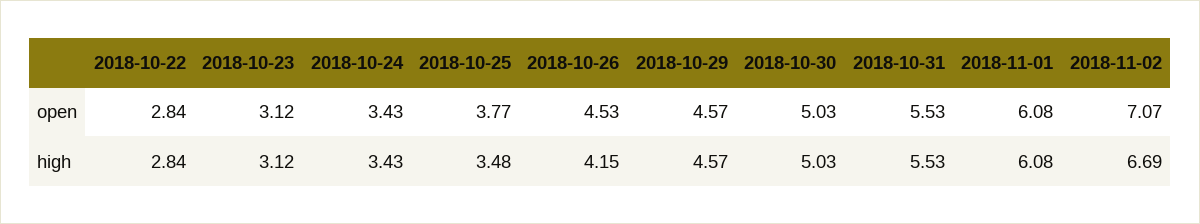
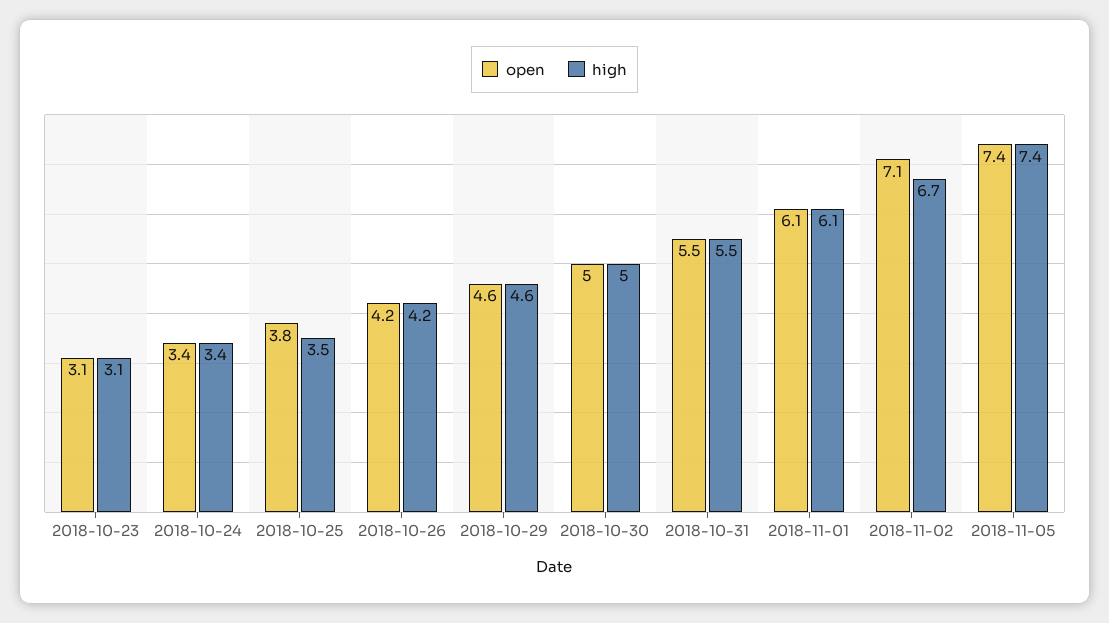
open, 2018-10-22: 2.84 -> none
open, 2018-10-26: 4.53 -> 4.2
high, 2018-10-22: 2.84 -> none
open, 2018-11-05: none -> 7.4
high, 2018-11-05: none -> 7.4

